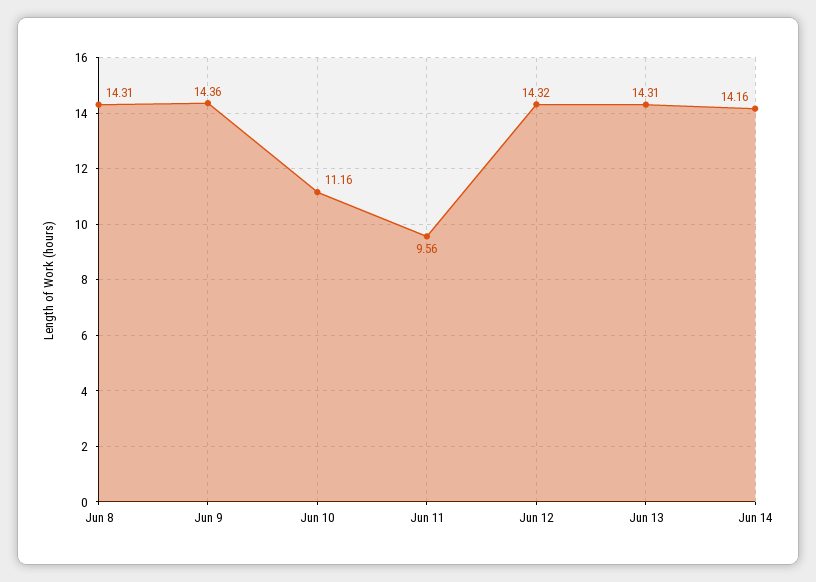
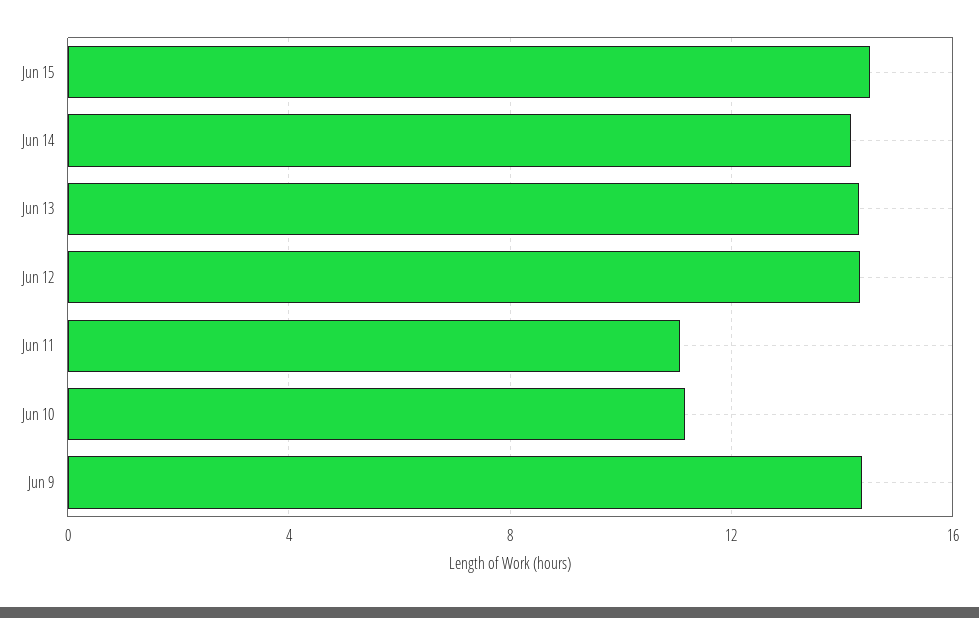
Jun 8: 14.31 -> none
Jun 11: 9.56 -> 11
Jun 15: none -> 14.5

